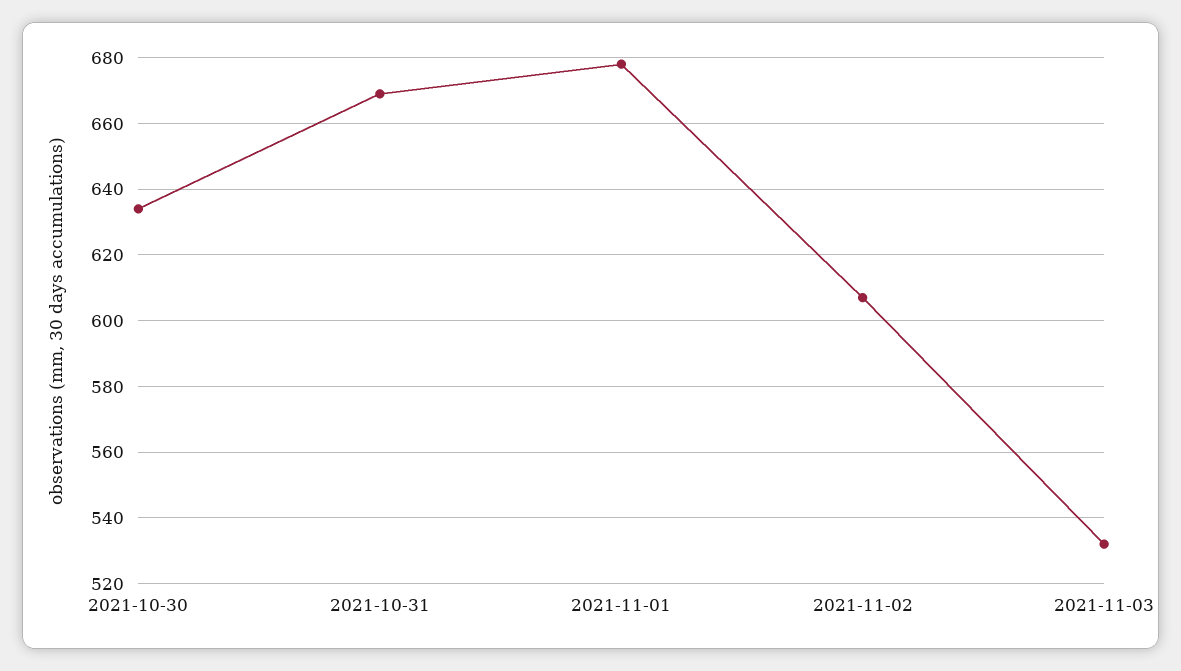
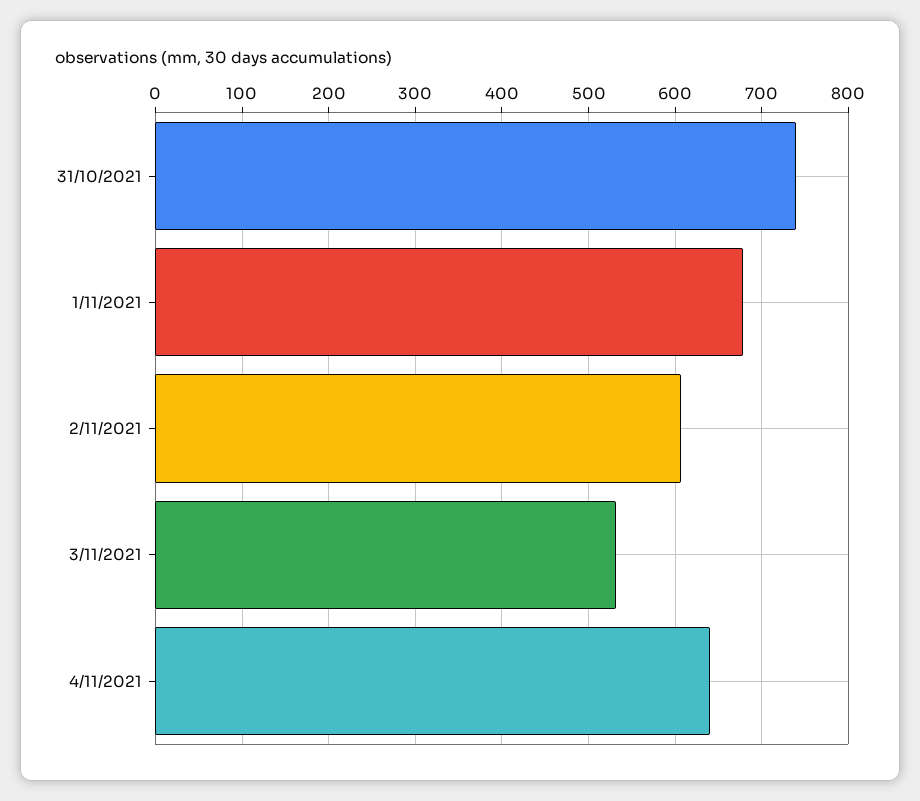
2021-10-30: 635 -> none
2021-10-31: 670 -> 740
4/11/2021: none -> 640

